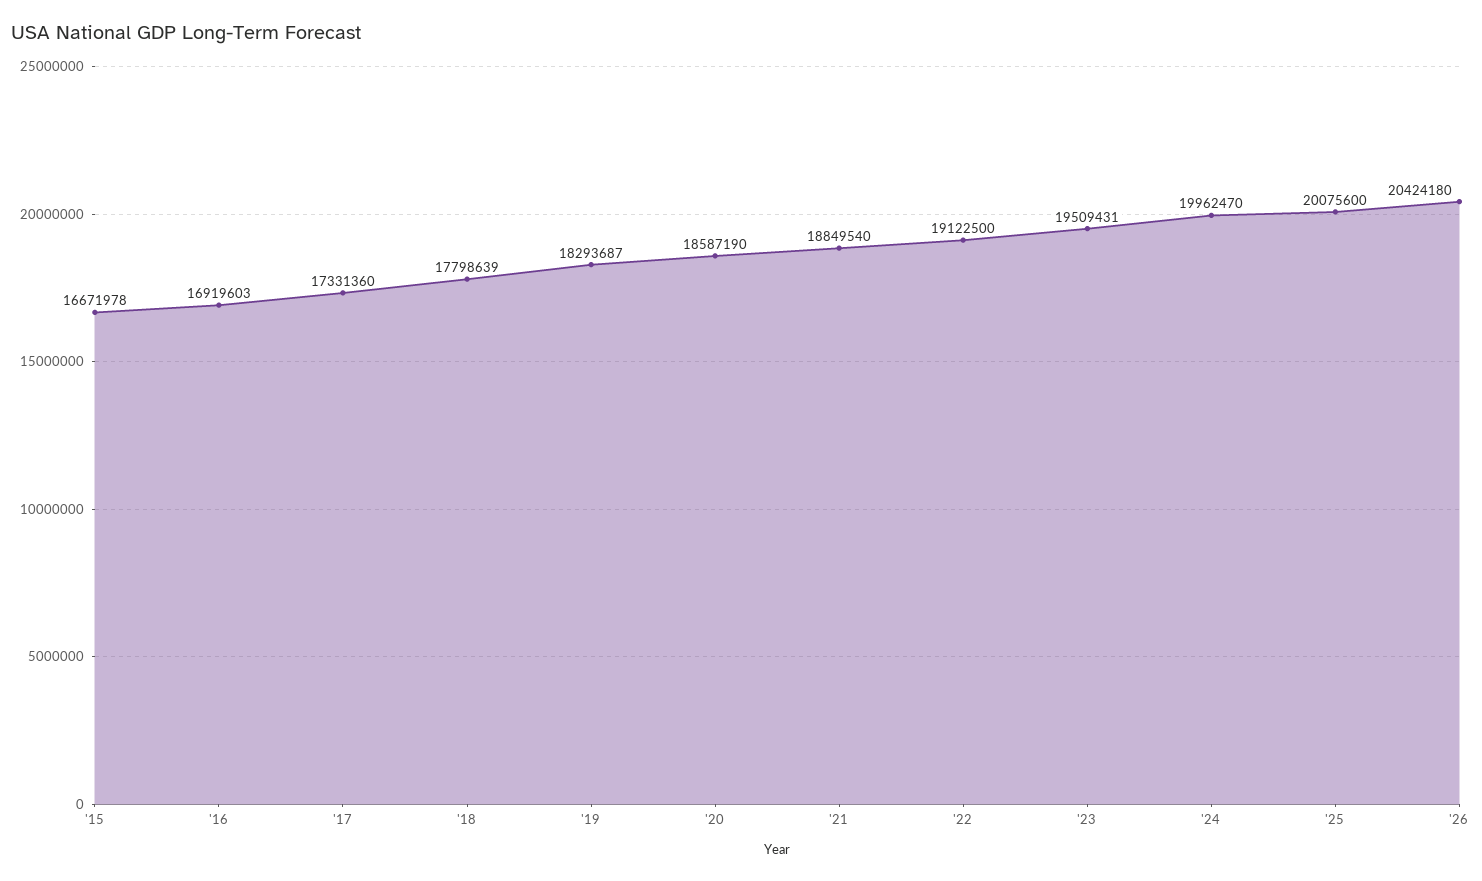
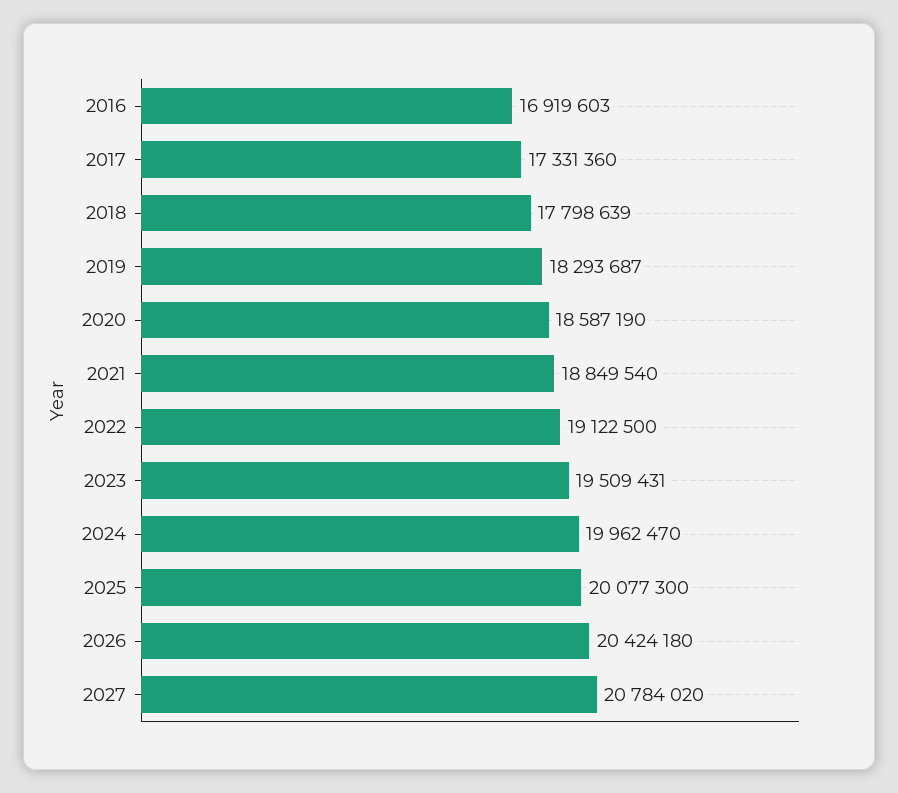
'15: 16671978 -> none
'25: 20075600 -> 20077300
2027: none -> 20784020

